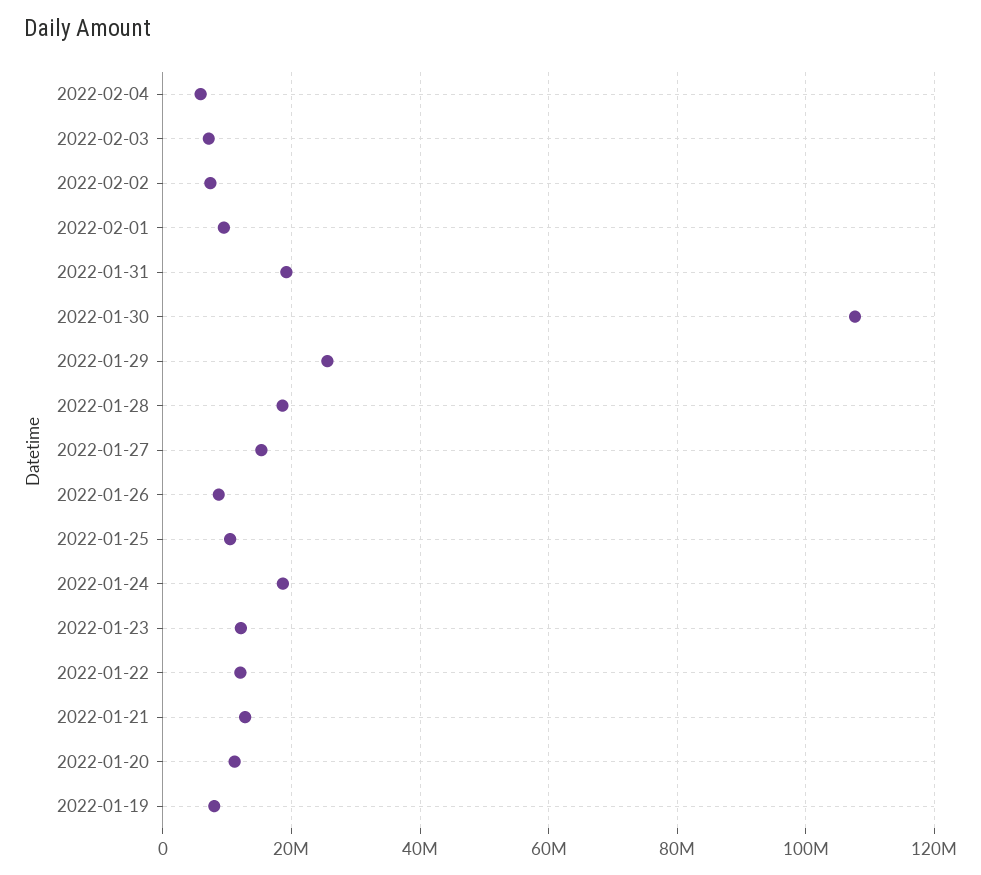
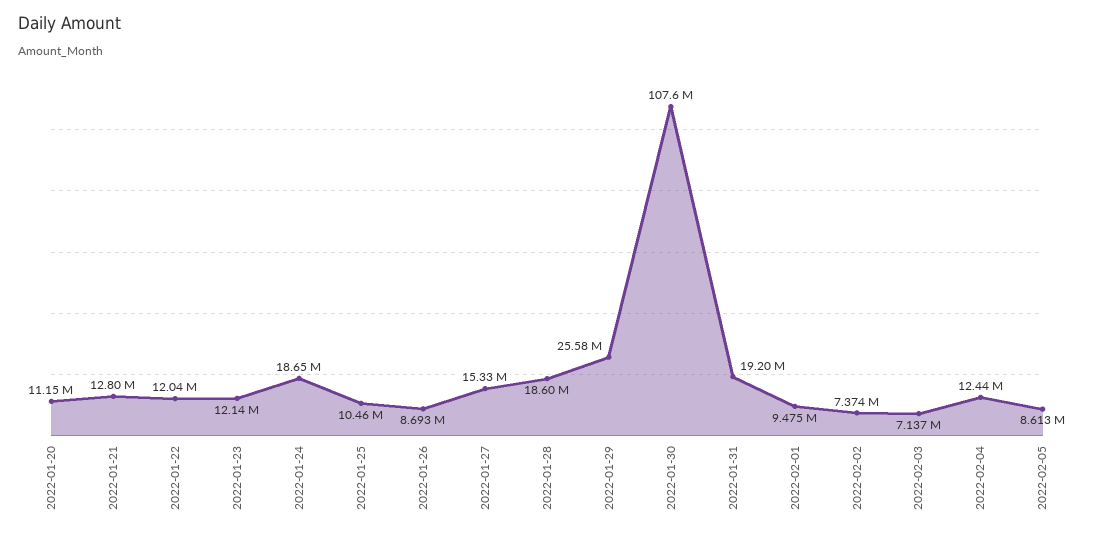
2022-02-04: 6000000 -> 12440000
2022-01-19: 8000000 -> none
2022-02-05: none -> 8613000

